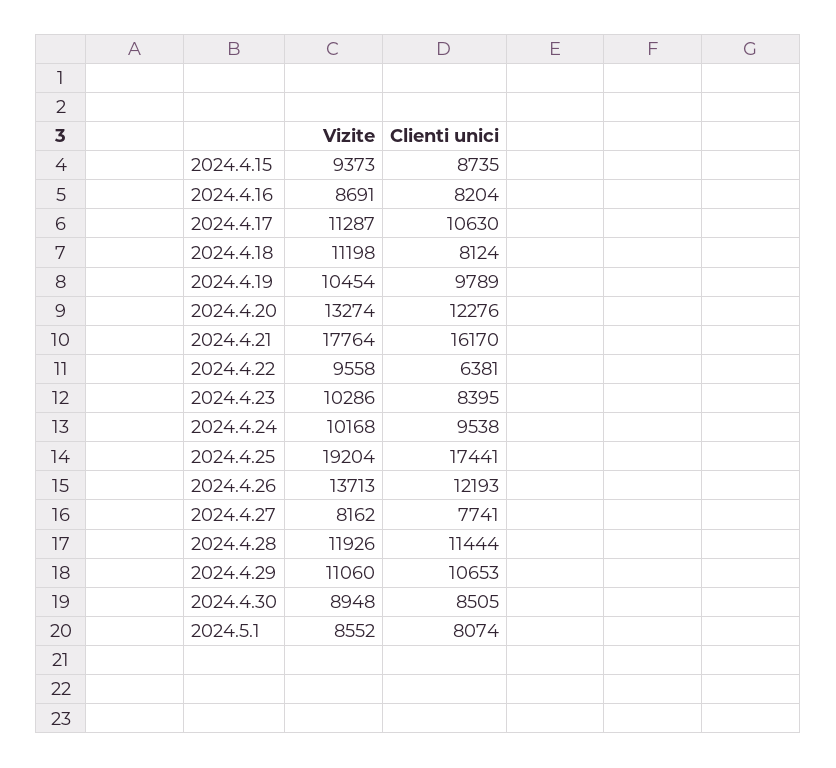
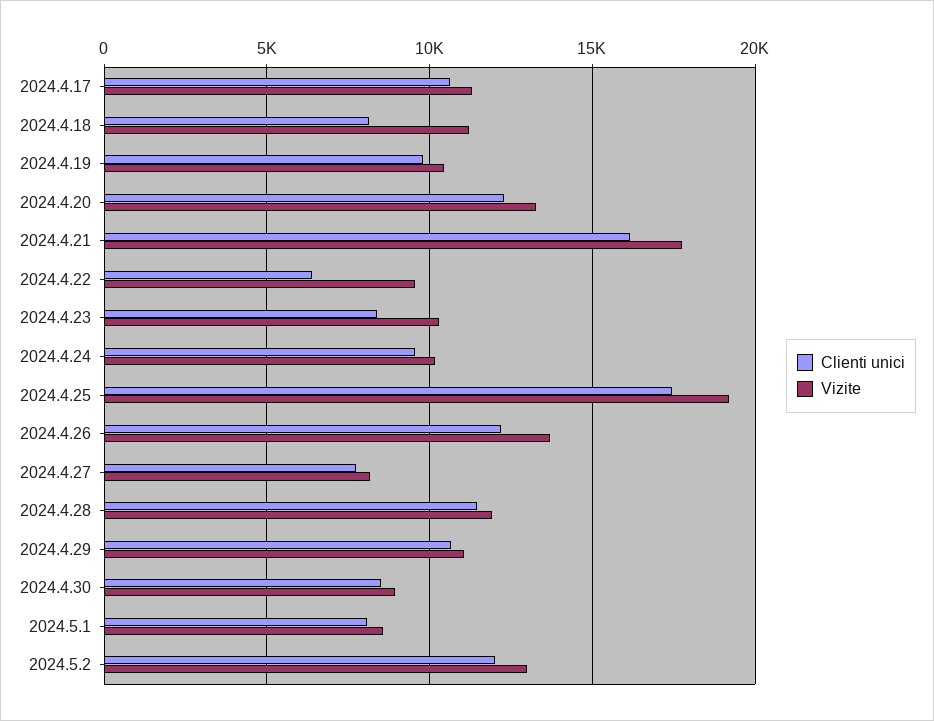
Vizite, 2024.4.15: 9373 -> none
Clienti unici, 2024.4.15: 8735 -> none
Vizite, 2024.4.16: 8691 -> none
Clienti unici, 2024.4.16: 8204 -> none
Clienti unici, 2024.5.2: none -> 12000
Vizite, 2024.5.2: none -> 13000

